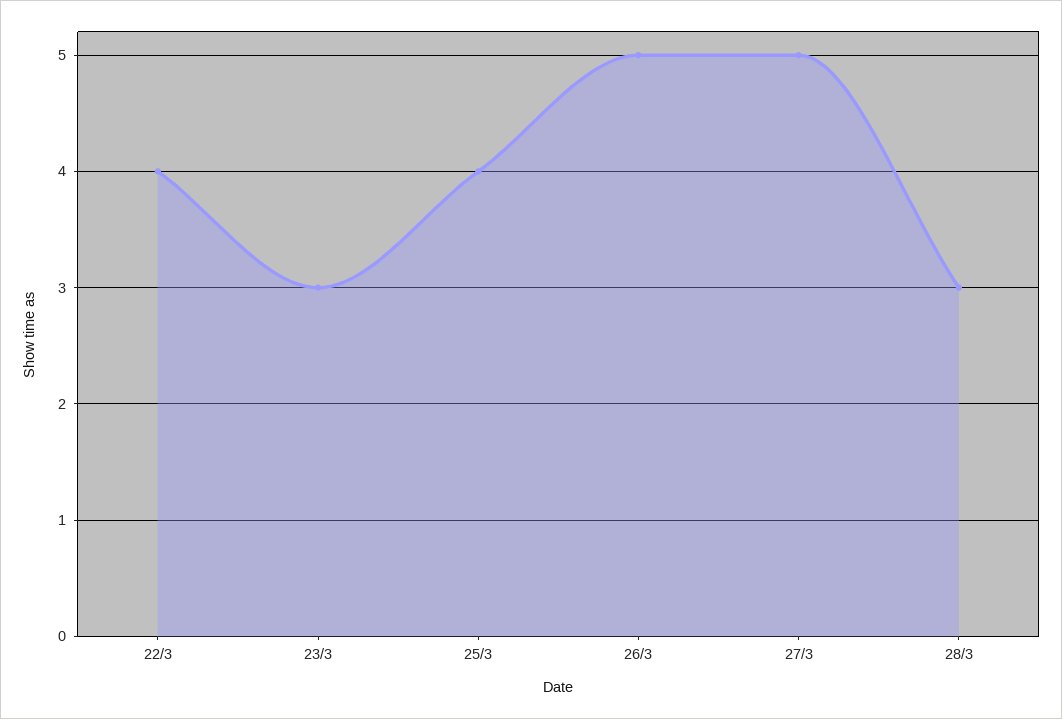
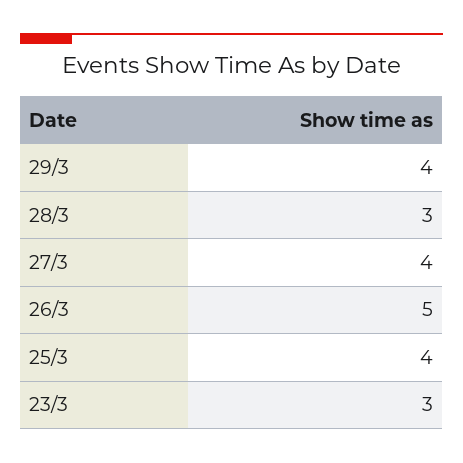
22/3: 4 -> none
27/3: 5 -> 4
29/3: none -> 4

